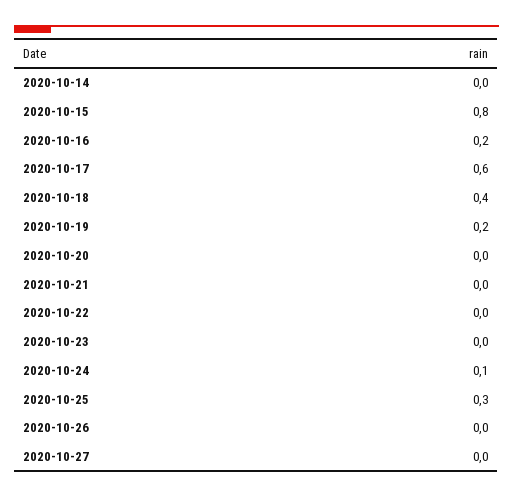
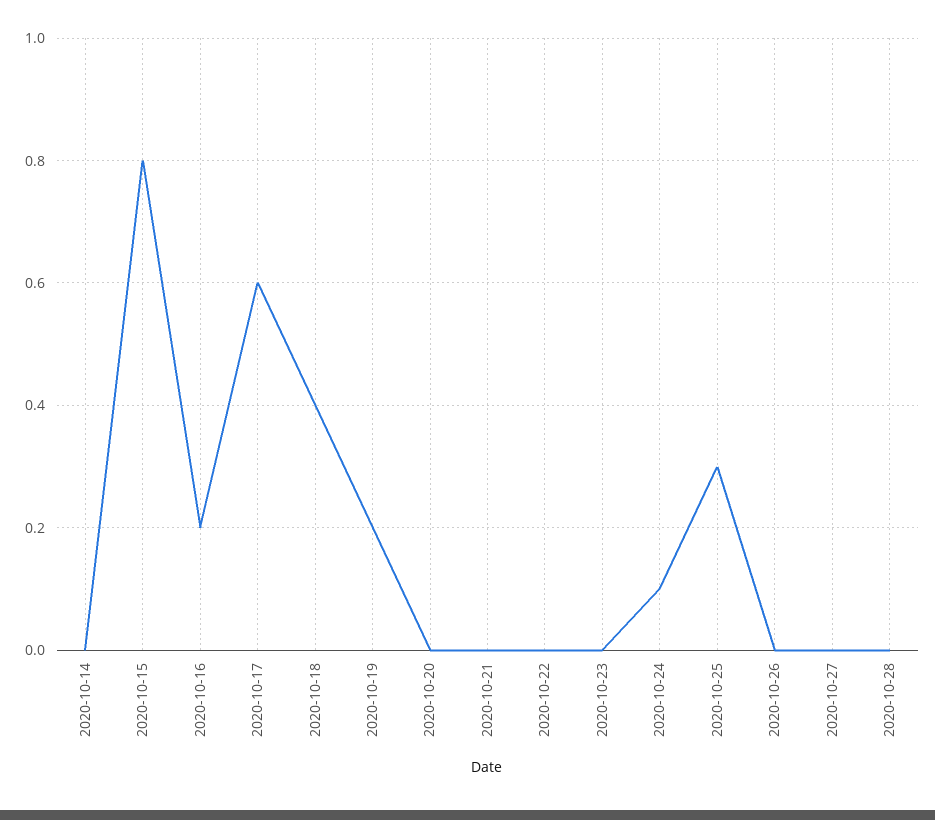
2020-10-28: none -> 0

